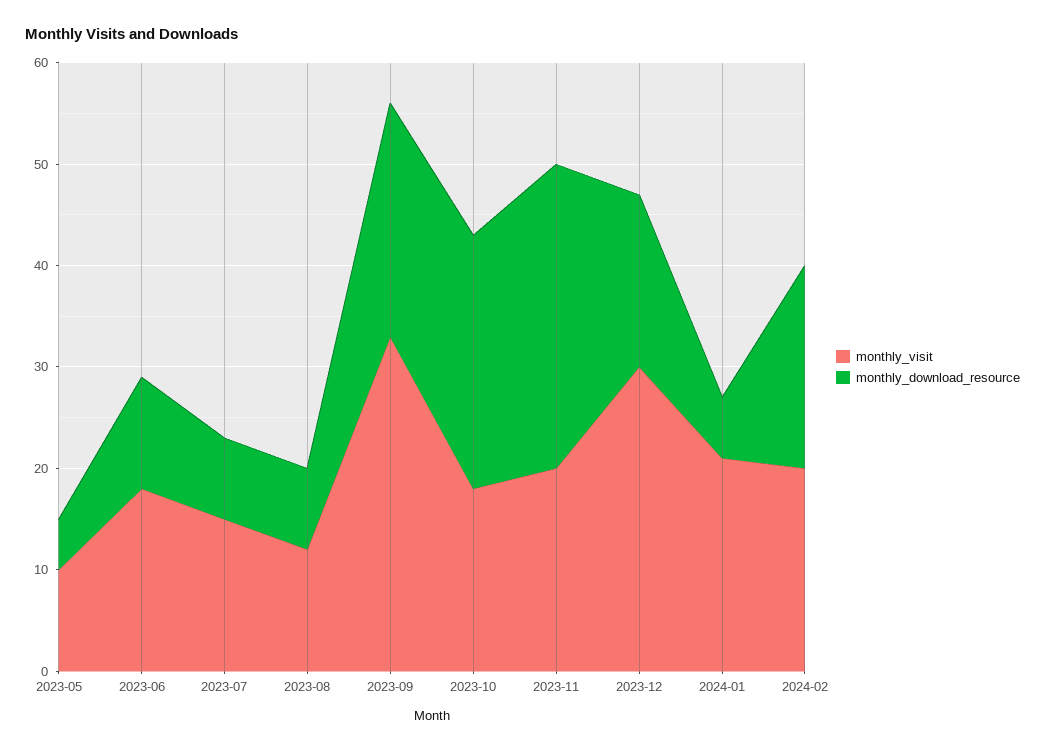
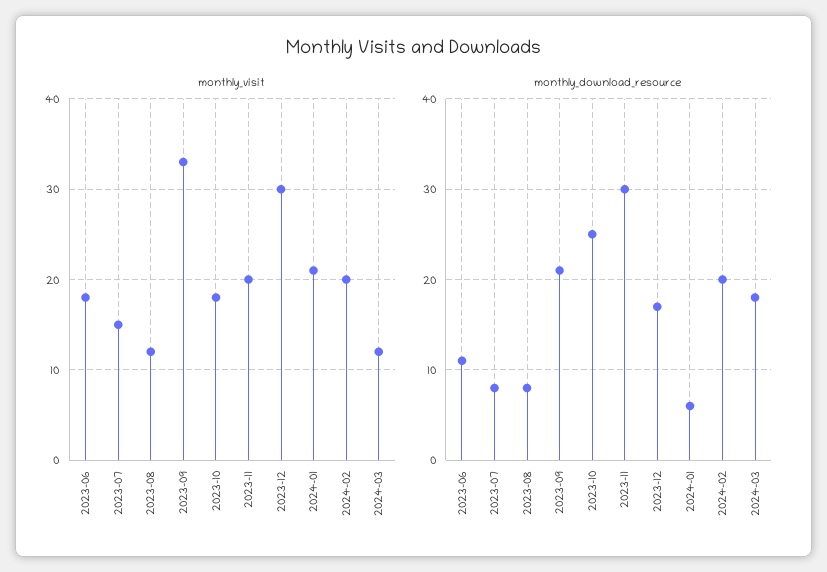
monthly_visit, 2023-05: 10 -> none
monthly_download_resource, 2023-05: 5 -> none
monthly_download_resource, 2023-09: 23 -> 21
monthly_visit, 2024-03: none -> 12
monthly_download_resource, 2024-03: none -> 18

